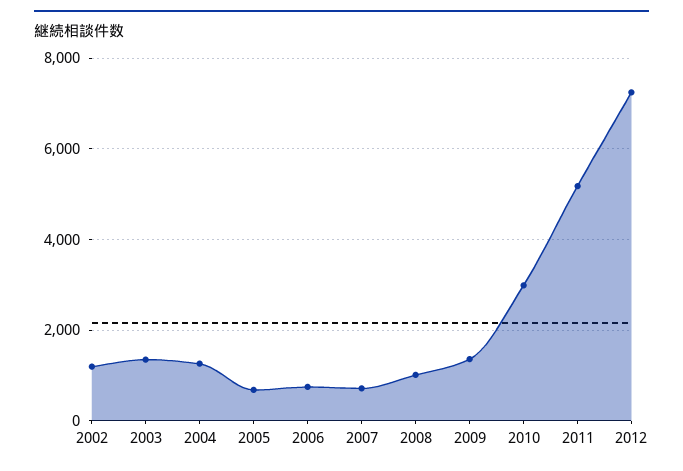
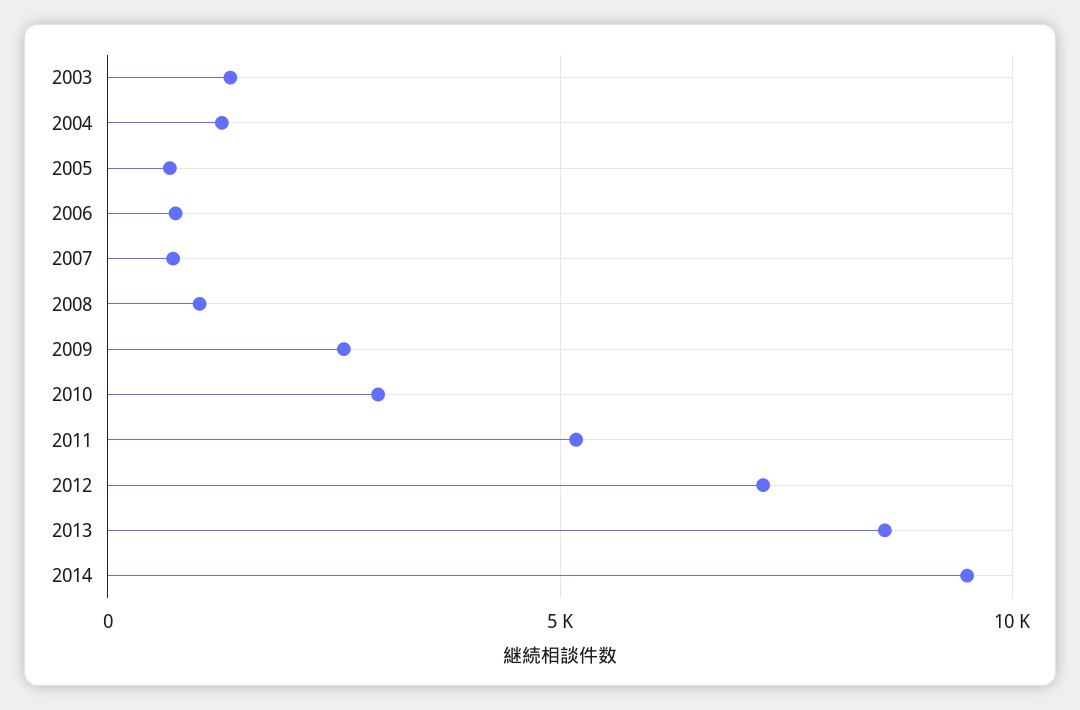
2002: 1200 -> none
2009: 1400 -> 2500
2013: none -> 8500
2014: none -> 9500

